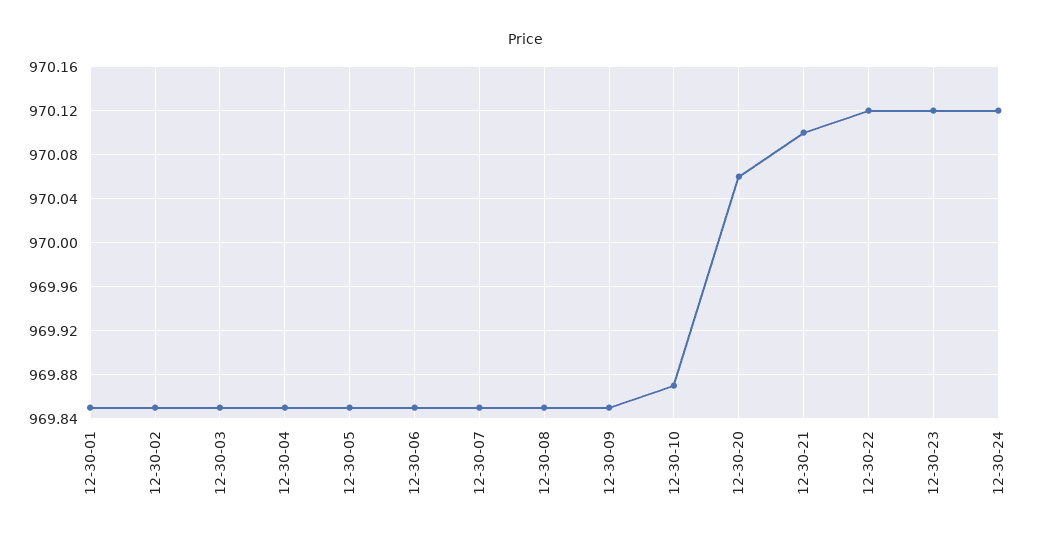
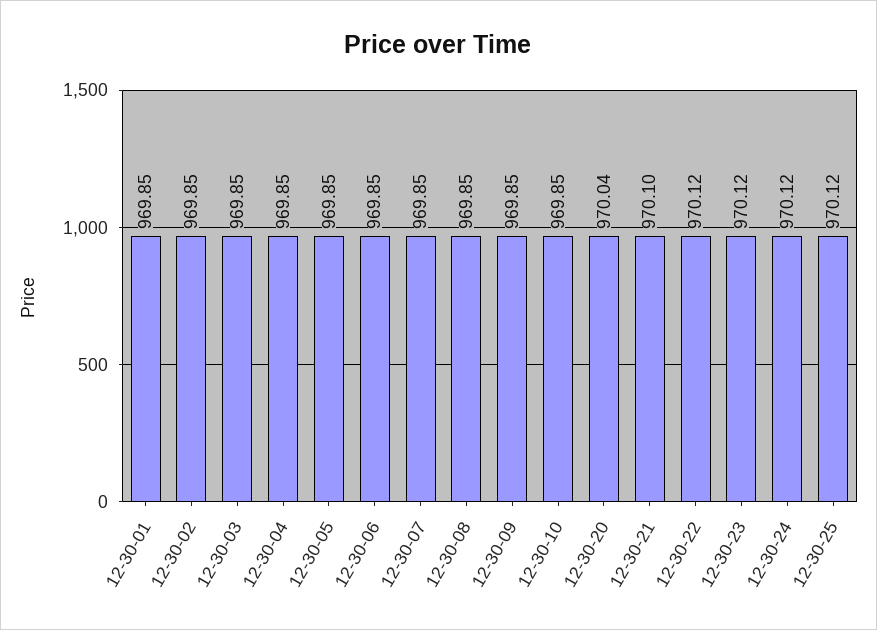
12-30-10: 969.87 -> 969.85
12-30-20: 970.06 -> 970.04
12-30-25: none -> 970.12

